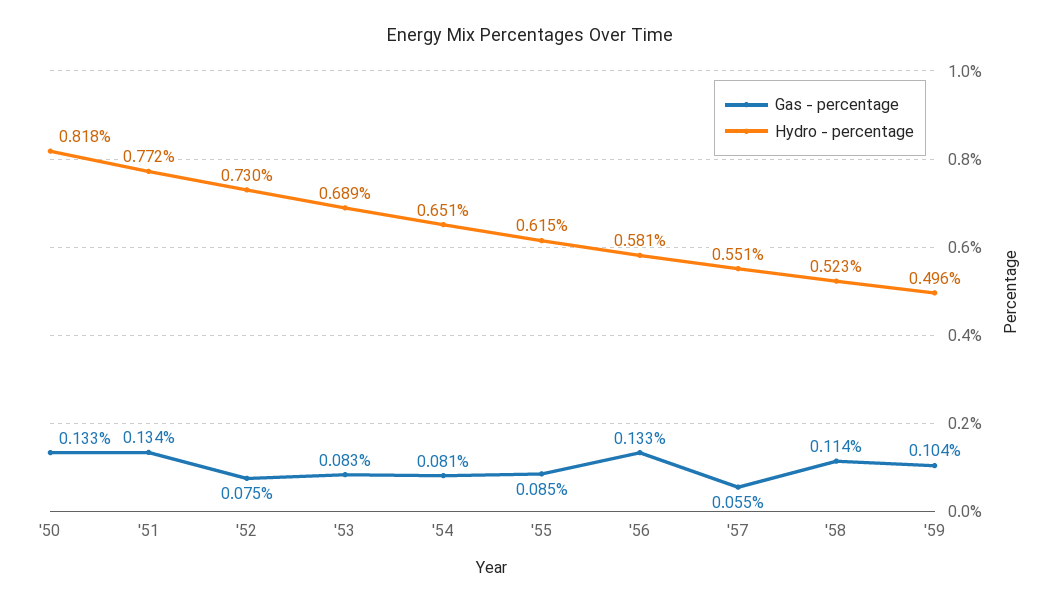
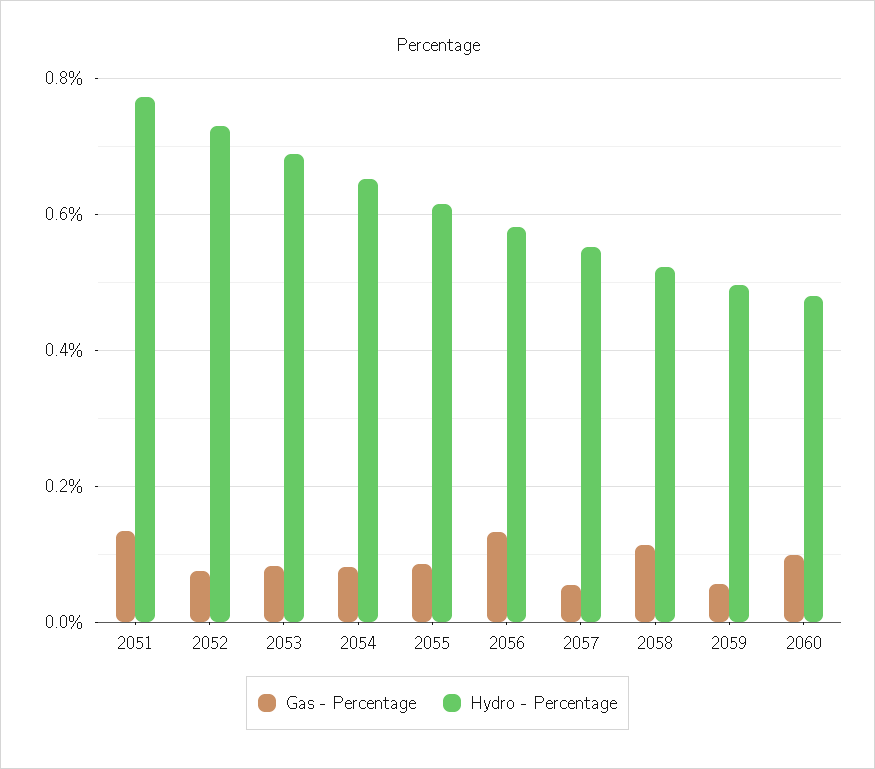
Gas - percentage, '50: 0.133 -> none
Hydro - percentage, '50: 0.818 -> none
Gas - percentage, '59: 0.104 -> 0.06
Gas - percentage, 2060: none -> 0.1
Hydro - percentage, 2060: none -> 0.48

